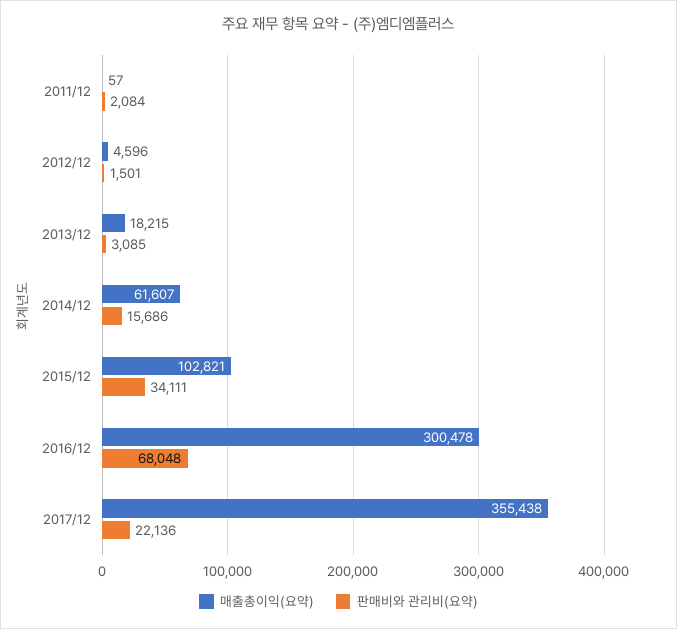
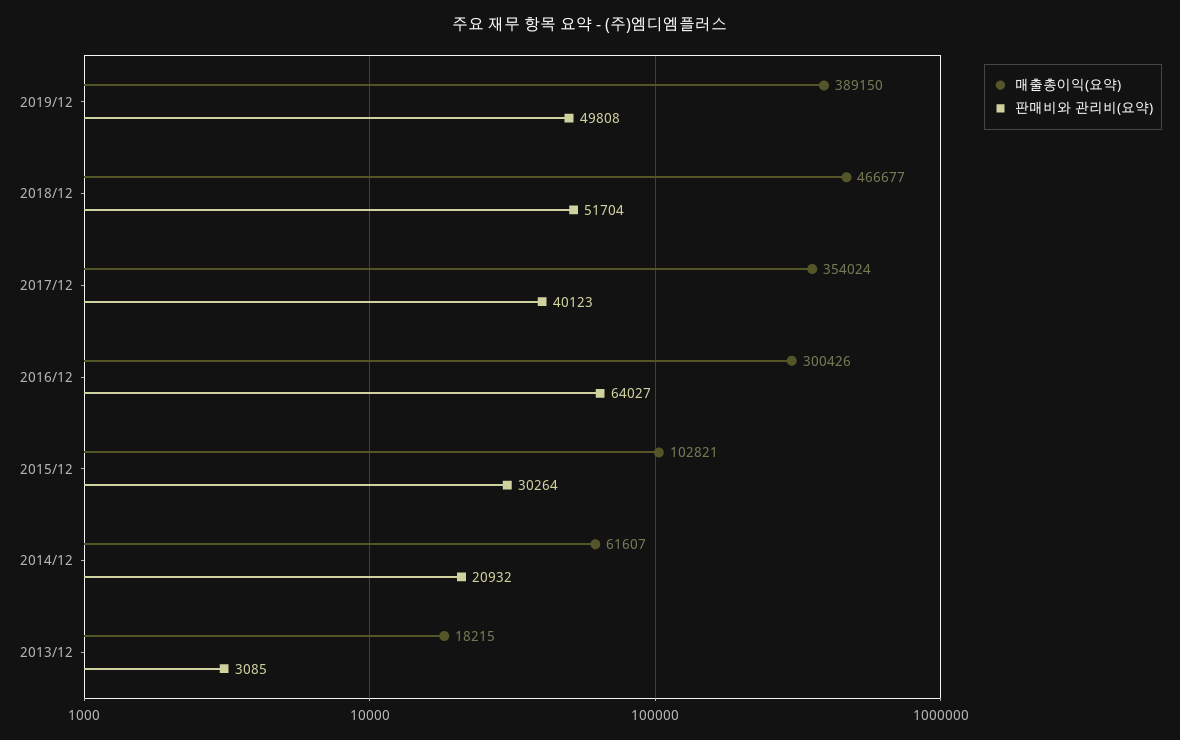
매출총이익(요약), 2011/12: 57 -> none
판매비와 관리비(요약), 2011/12: 2084 -> none
매출총이익(요약), 2012/12: 4596 -> none
판매비와 관리비(요약), 2012/12: 1501 -> none
판매비와 관리비(요약), 2014/12: 15686 -> 20932
판매비와 관리비(요약), 2015/12: 34111 -> 30264
매출총이익(요약), 2016/12: 300478 -> 300426
판매비와 관리비(요약), 2016/12: 68048 -> 64027
매출총이익(요약), 2017/12: 355438 -> 354024
판매비와 관리비(요약), 2017/12: 22136 -> 40123
매출총이익(요약), 2019/12: none -> 389150
판매비와 관리비(요약), 2019/12: none -> 49808
매출총이익(요약), 2018/12: none -> 466677
판매비와 관리비(요약), 2018/12: none -> 51704

